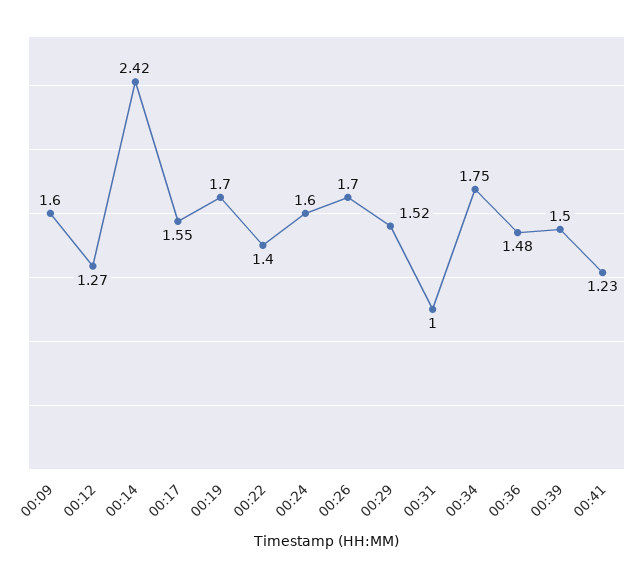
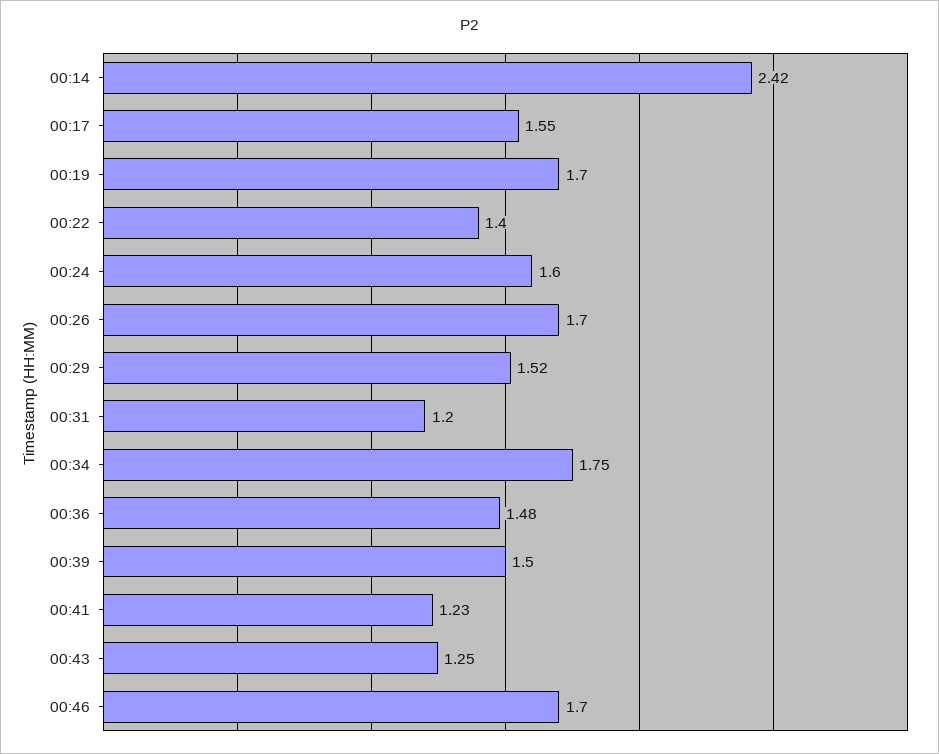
00:09: 1.6 -> none
00:12: 1.27 -> none
00:31: 1 -> 1.2
00:43: none -> 1.25
00:46: none -> 1.7

